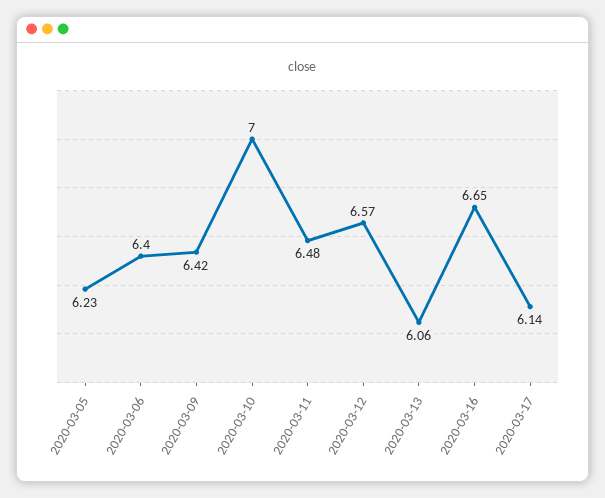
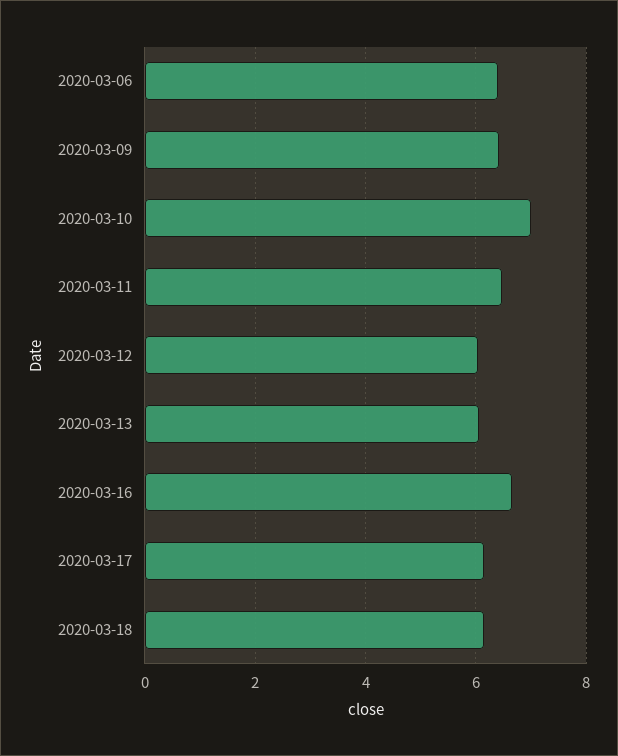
2020-03-05: 6.23 -> none
2020-03-12: 6.57 -> 6
2020-03-18: none -> 6.2

